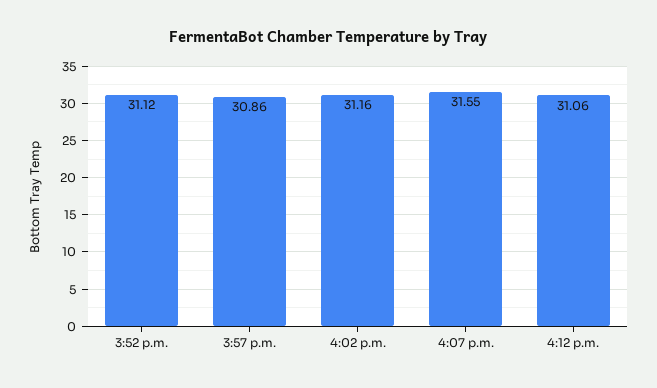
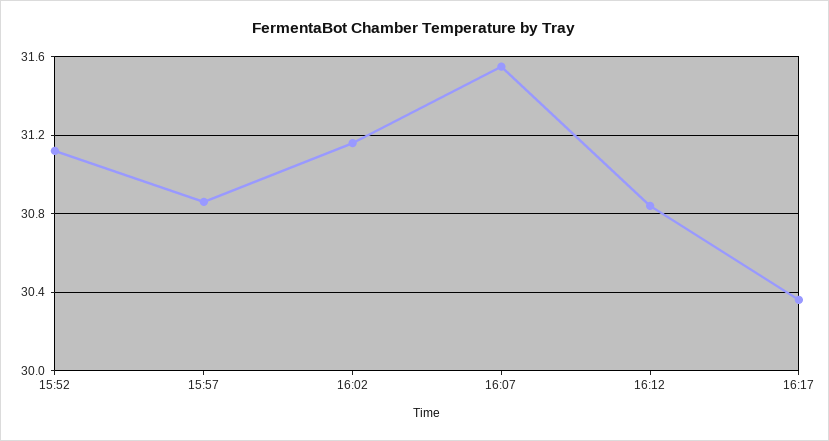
4:12 p.m.: 31.06 -> 30.85
16:17: none -> 30.35

